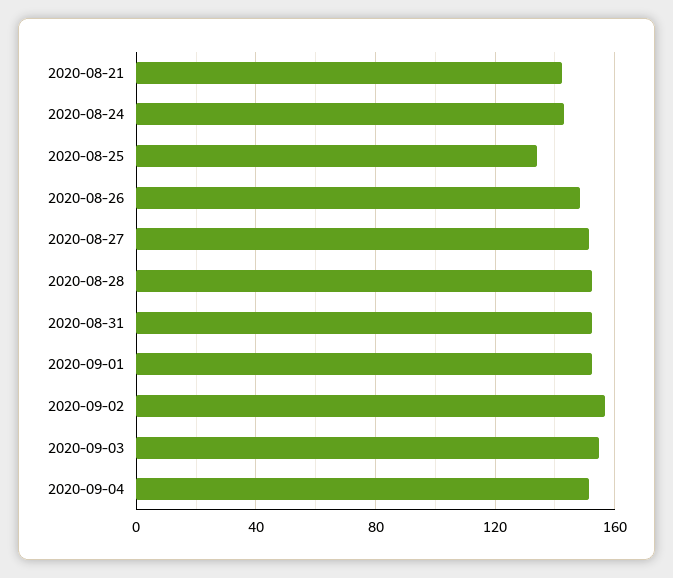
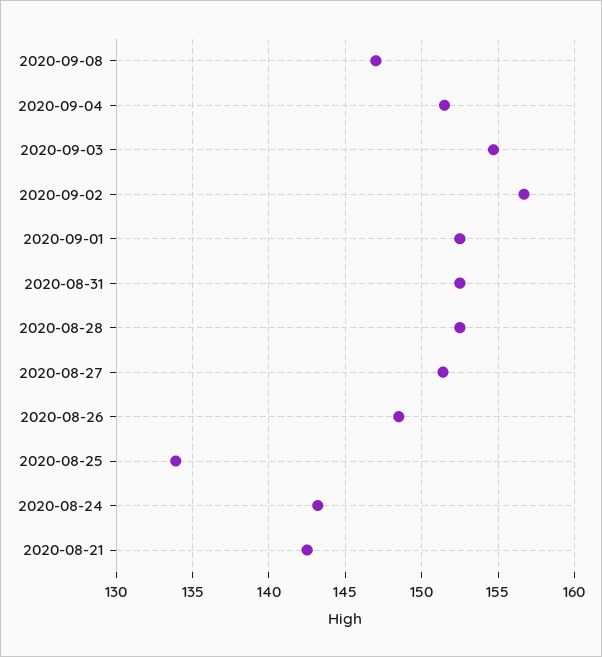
2020-09-08: none -> 147

